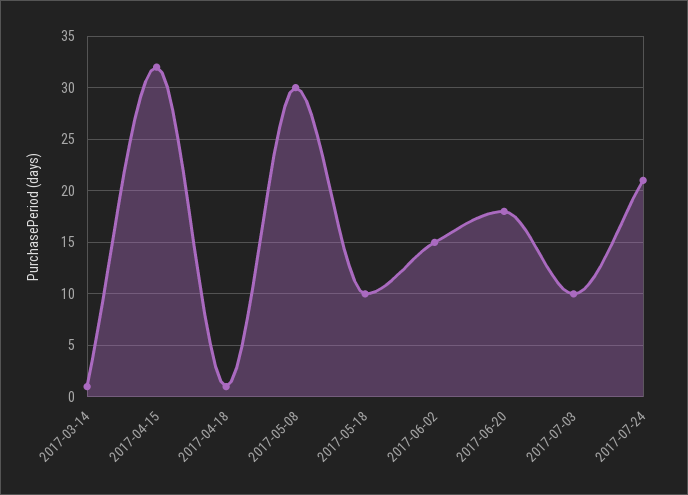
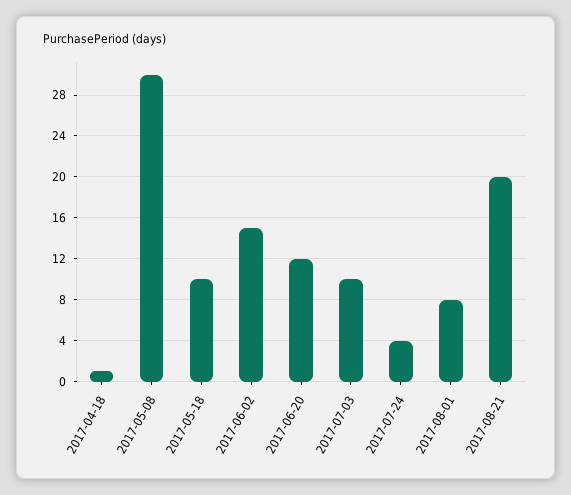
2017-03-14: 1 -> none
2017-04-15: 32 -> none
2017-06-20: 18 -> 12
2017-07-24: 21 -> 4
2017-08-01: none -> 8
2017-08-21: none -> 20

